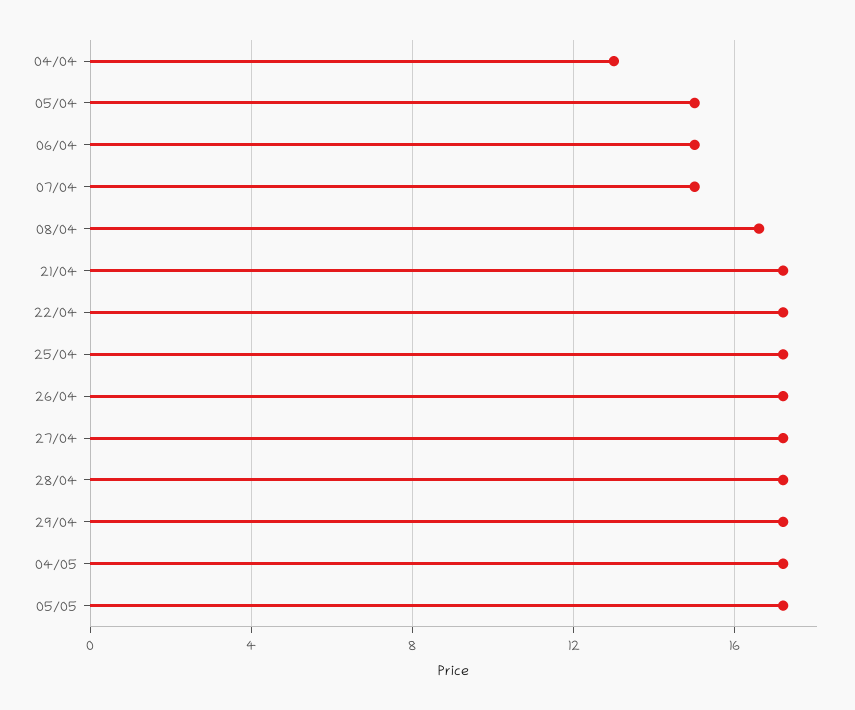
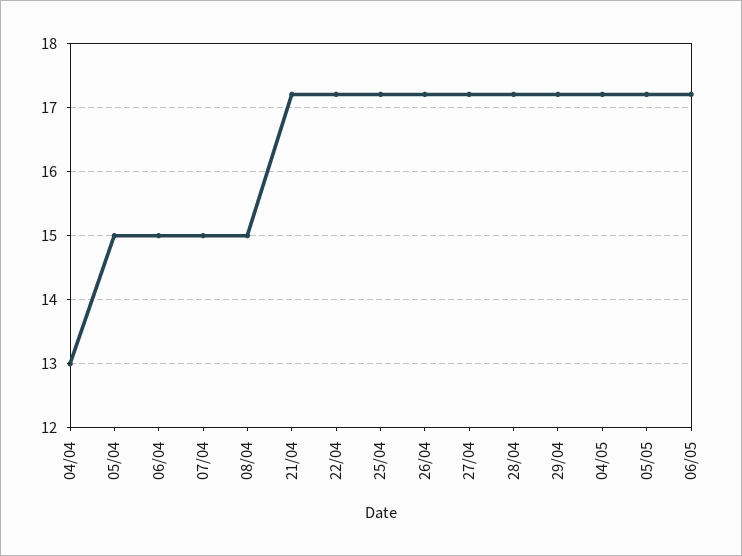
08/04: 16.5 -> 15
06/05: none -> 17.2

